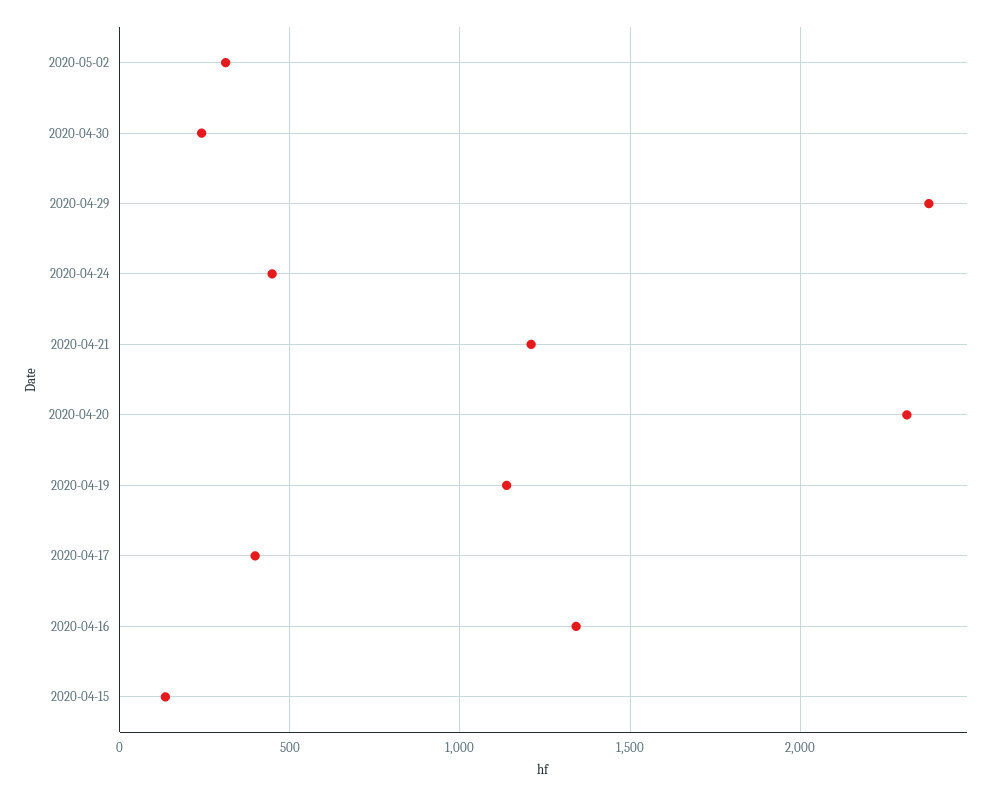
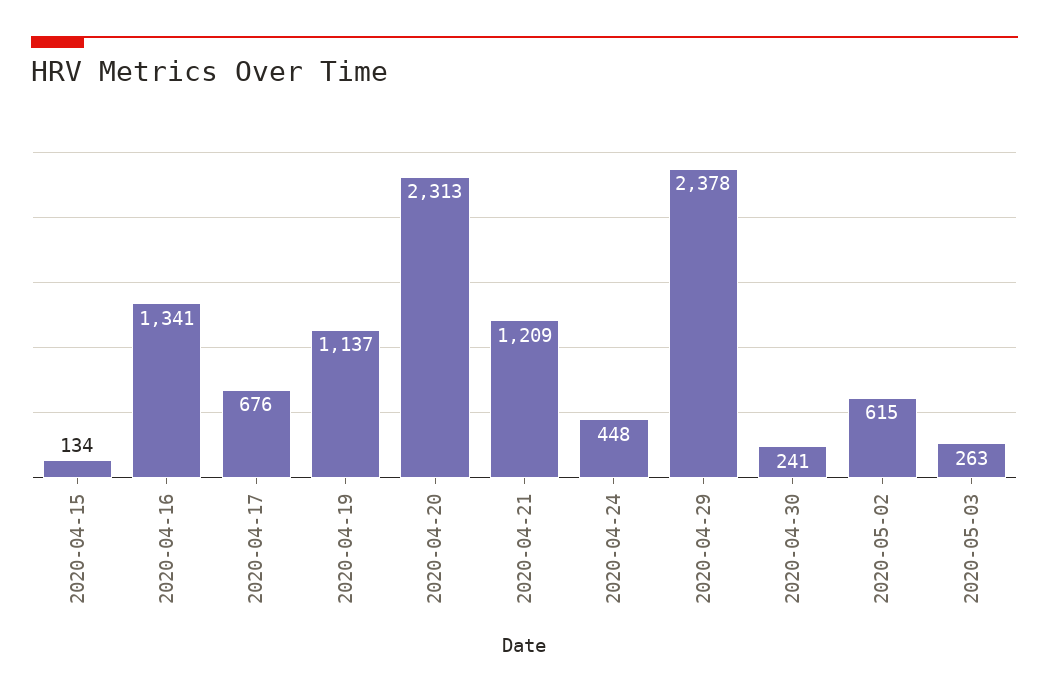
2020-05-02: 300 -> 615
2020-04-17: 400 -> 676
2020-05-03: none -> 263

